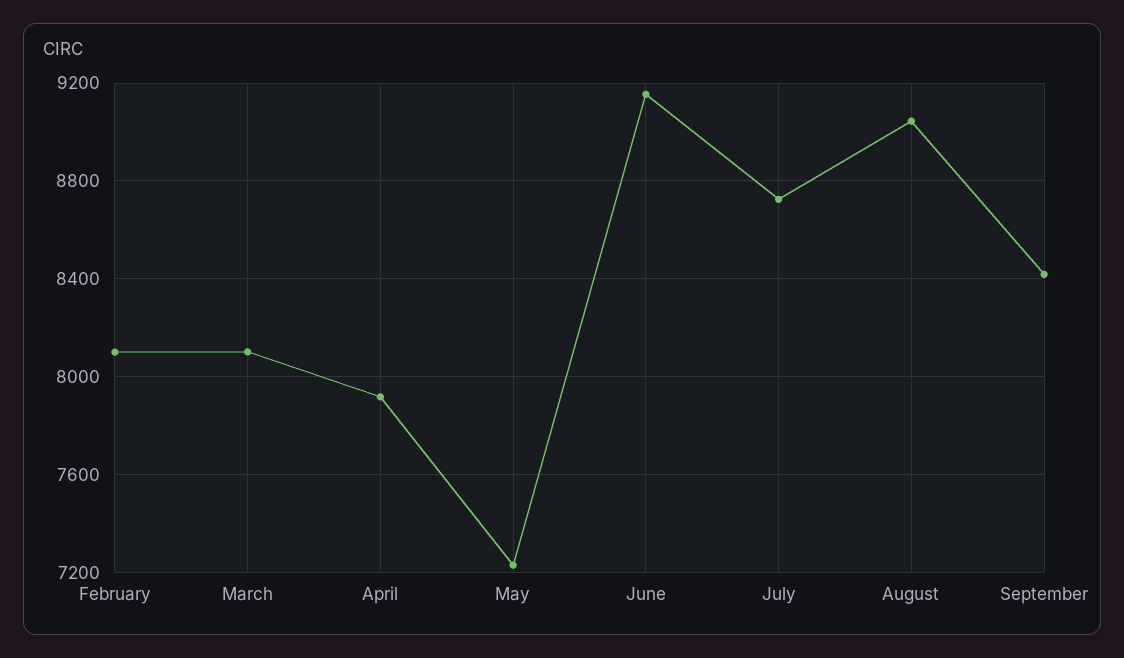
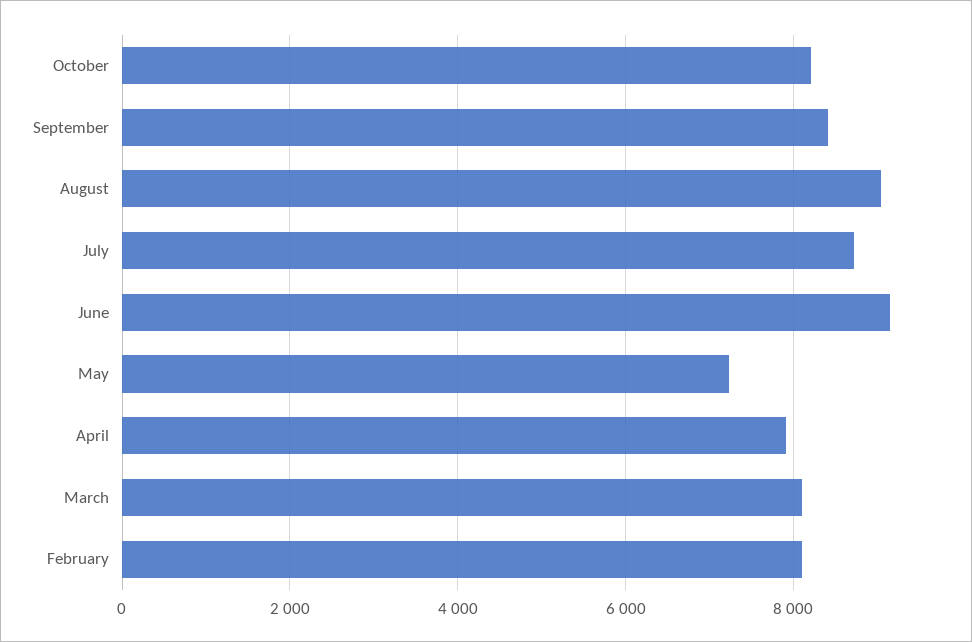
October: none -> 8200

